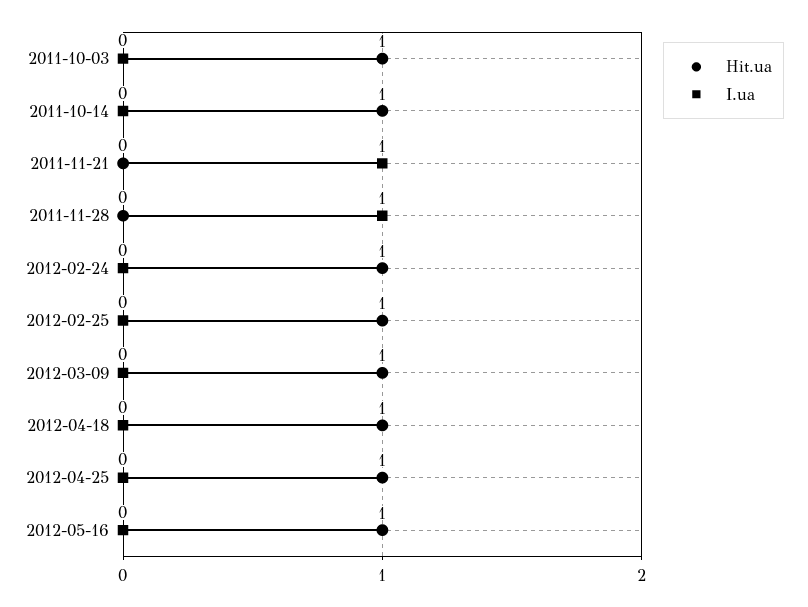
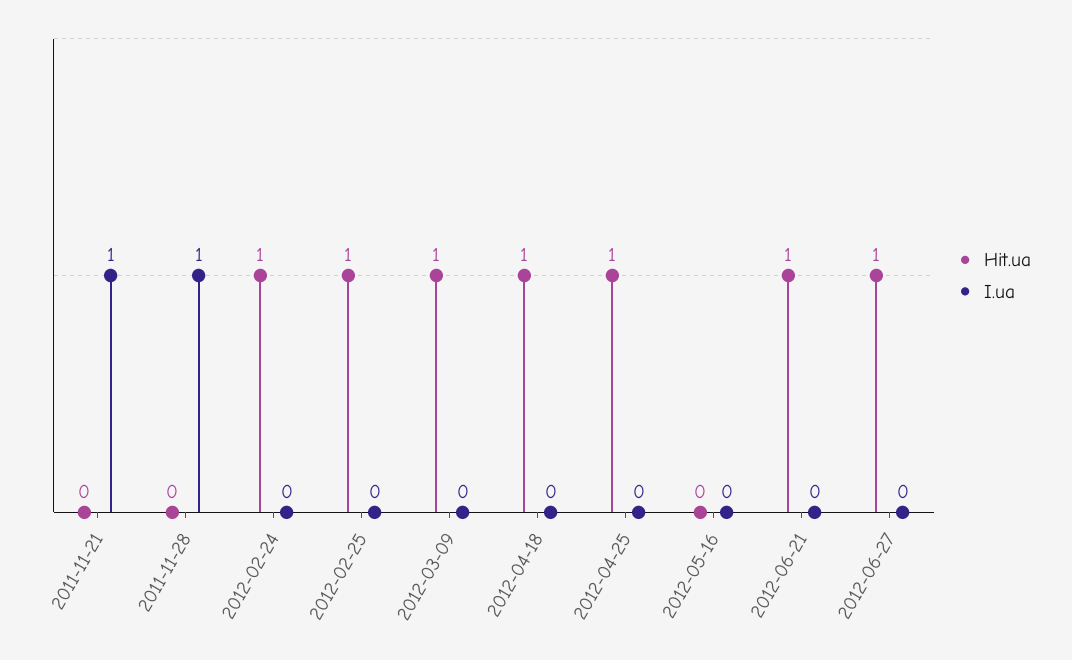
Hit.ua, 2011-10-03: 1 -> none
I.ua, 2011-10-03: 0 -> none
Hit.ua, 2011-10-14: 1 -> none
I.ua, 2011-10-14: 0 -> none
Hit.ua, 2012-05-16: 1 -> 0
Hit.ua, 2012-06-21: none -> 1
I.ua, 2012-06-21: none -> 0
Hit.ua, 2012-06-27: none -> 1
I.ua, 2012-06-27: none -> 0

